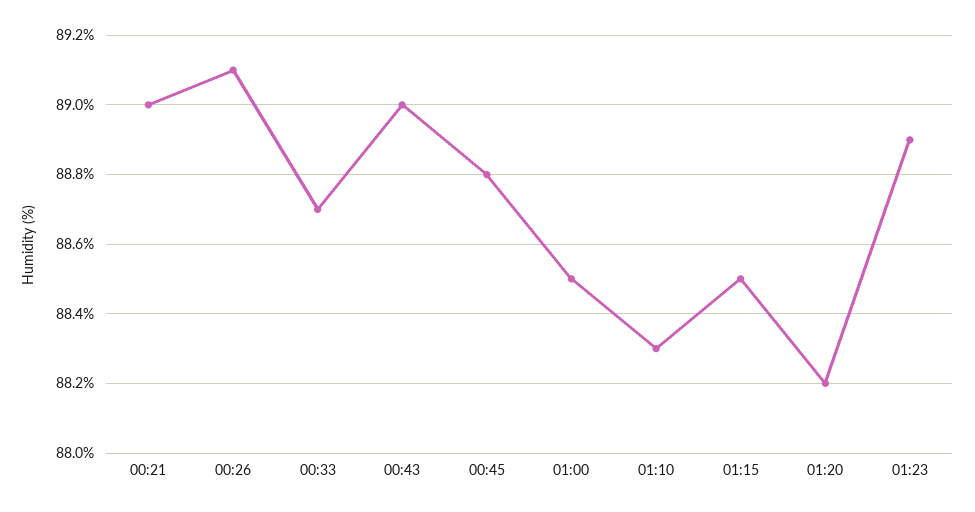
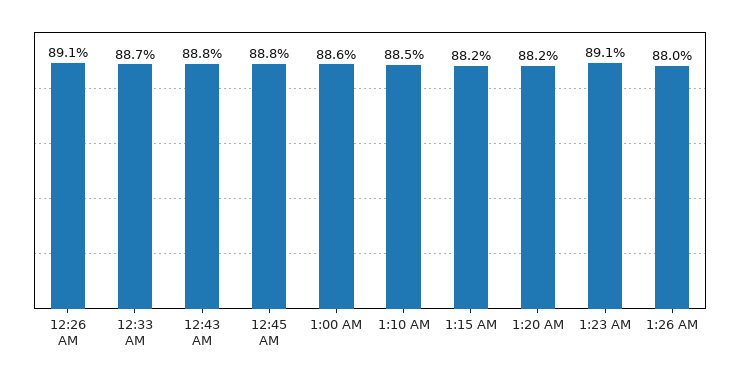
00:21: 89 -> none
00:43: 89 -> 88.8
01:00: 88.5 -> 88.6
01:10: 88.3 -> 88.5
01:15: 88.5 -> 88.2
01:23: 88.9 -> 89.1
1:26 AM: none -> 88

